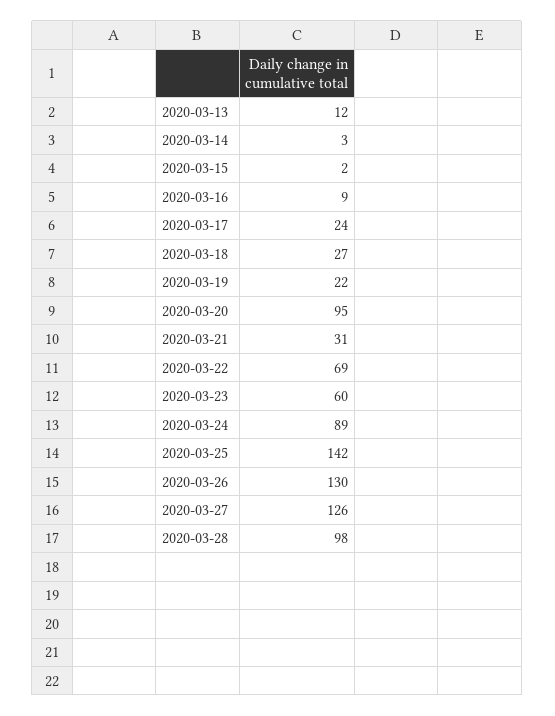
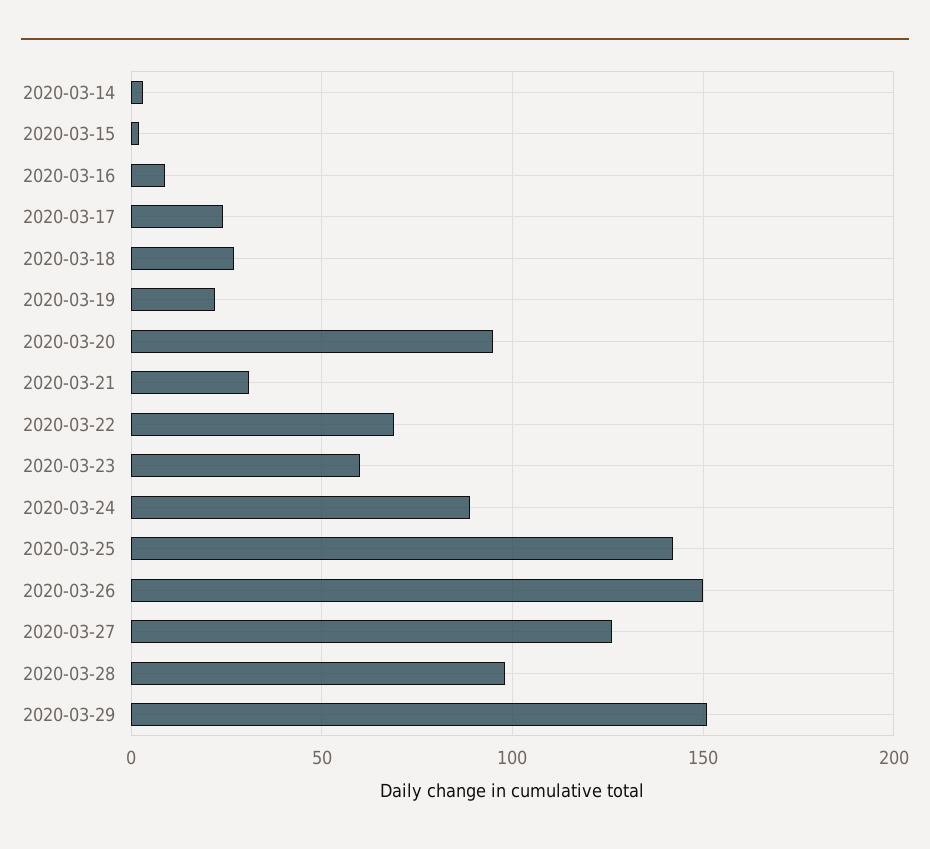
2020-03-13: 12 -> none
2020-03-26: 130 -> 150
2020-03-29: none -> 150

